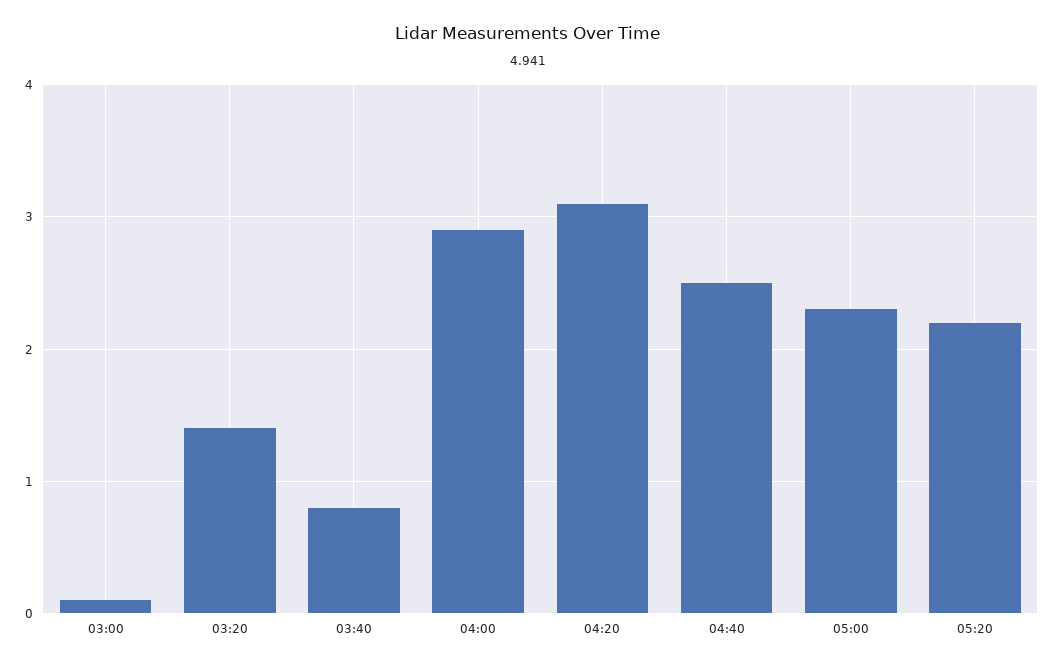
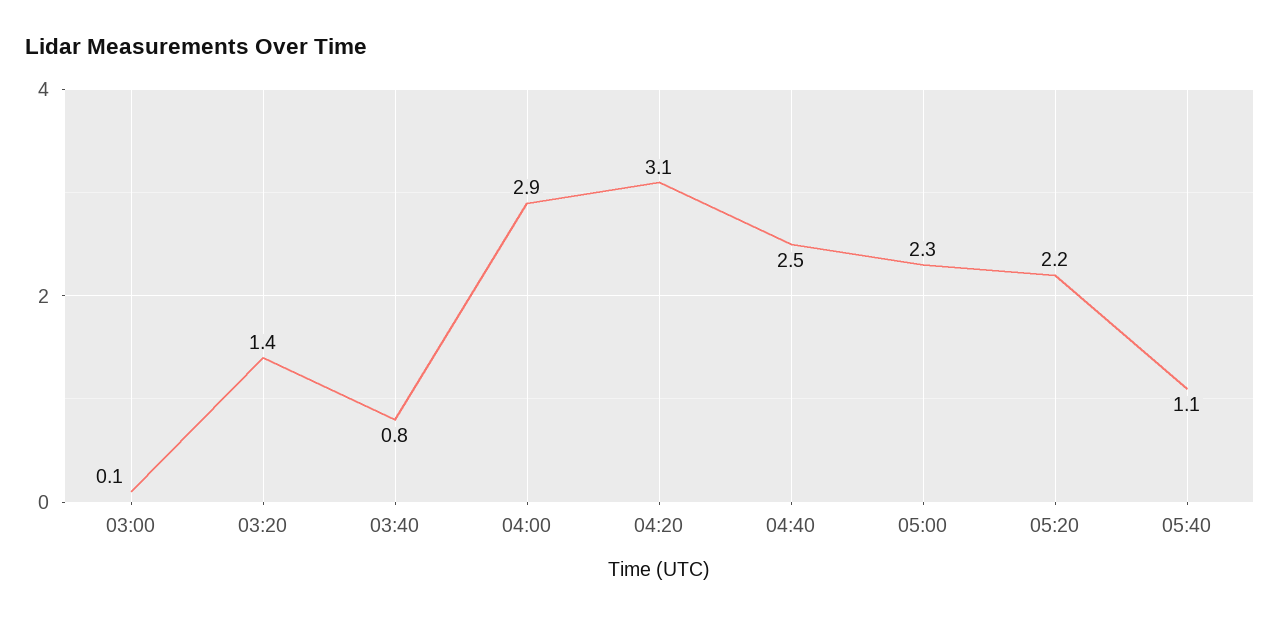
05:40: none -> 1.1

